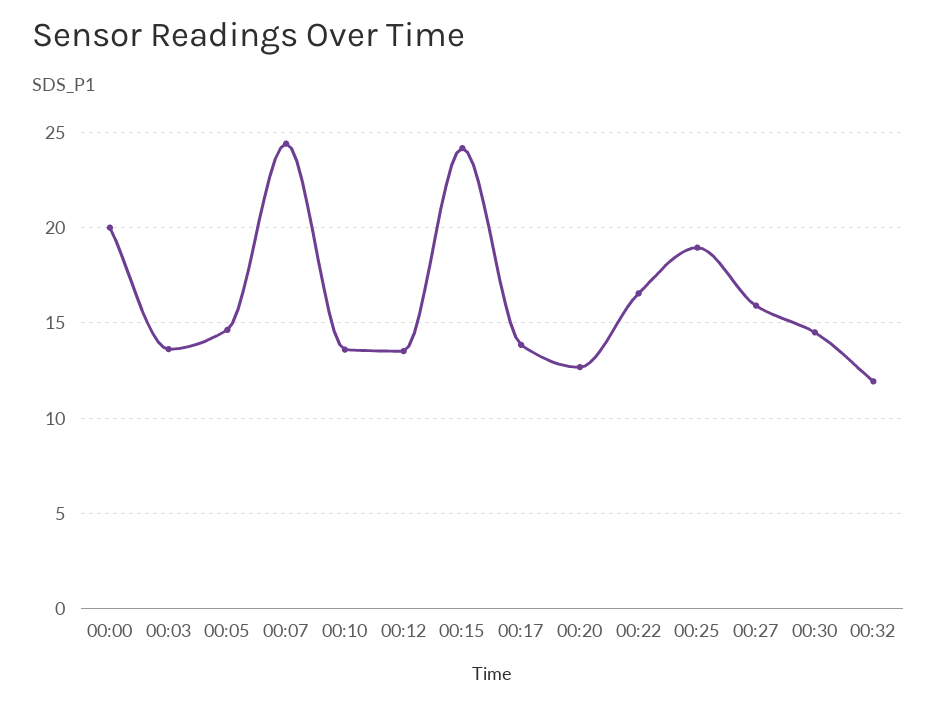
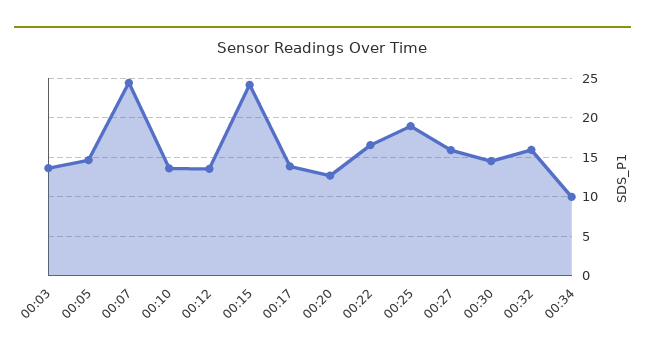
00:00: 20 -> none
00:32: 12 -> 16
00:34: none -> 10

